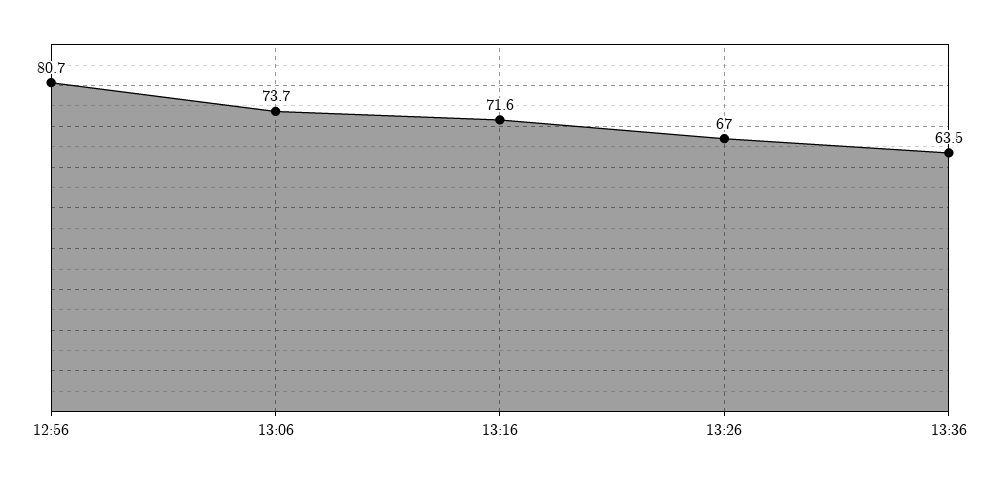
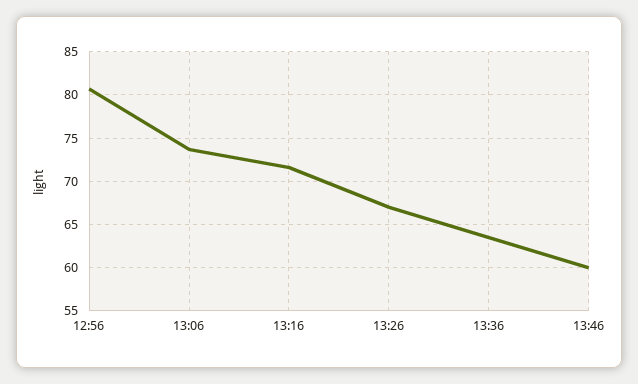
13:46: none -> 60

